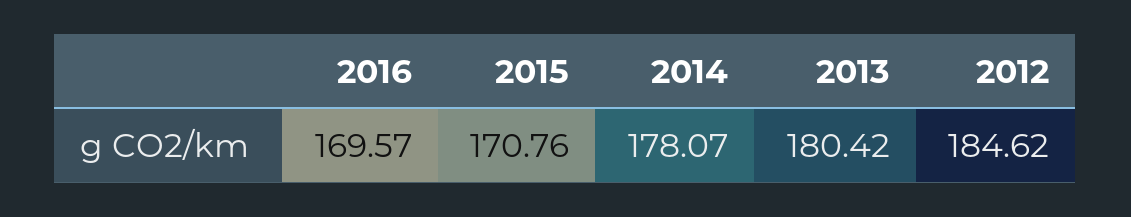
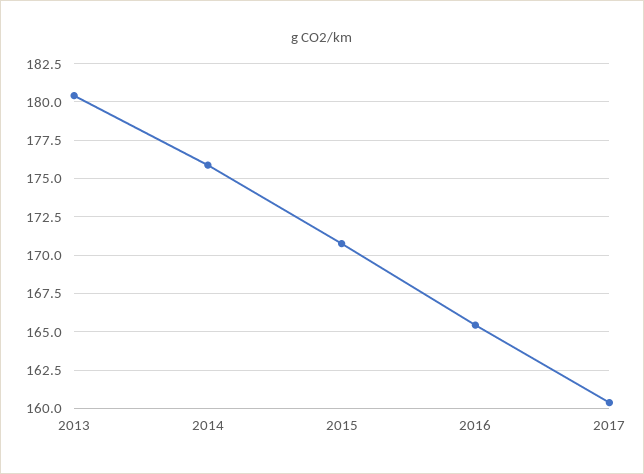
2016: 169.57 -> 165.5
2014: 178.07 -> 176
2012: 184.62 -> none
2017: none -> 160.5

